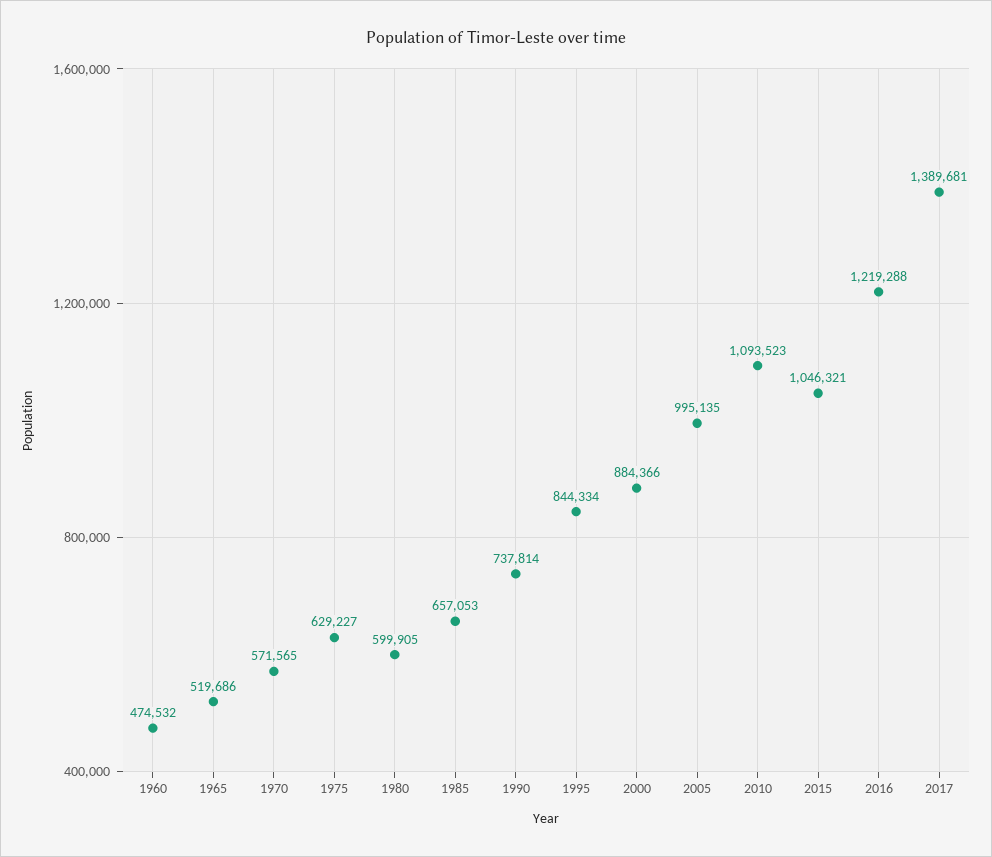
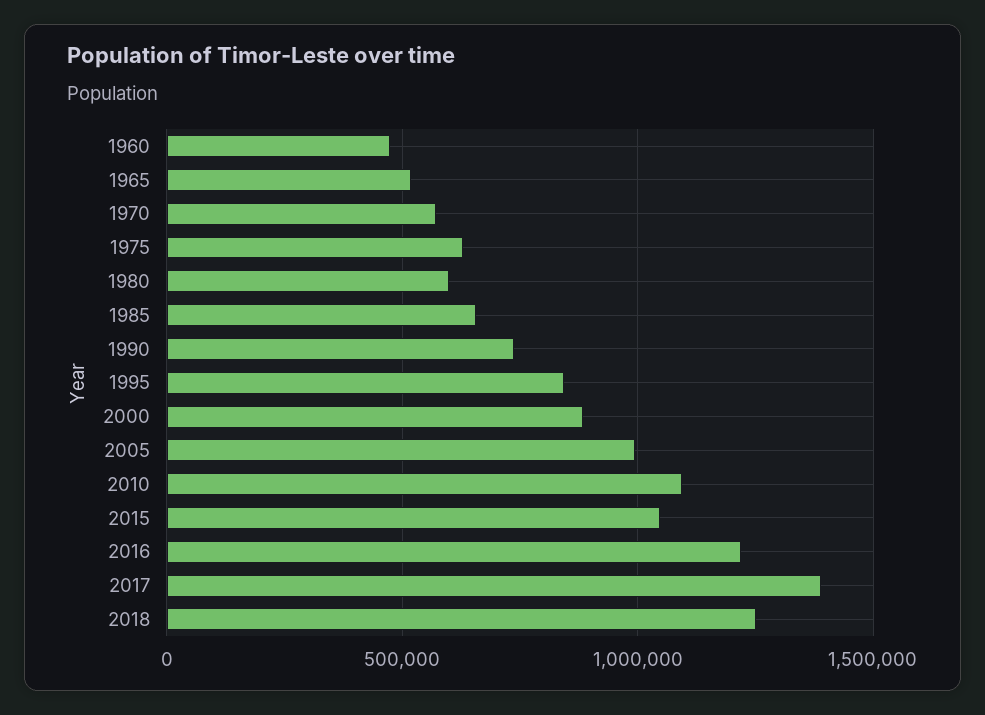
2018: none -> 1250000

